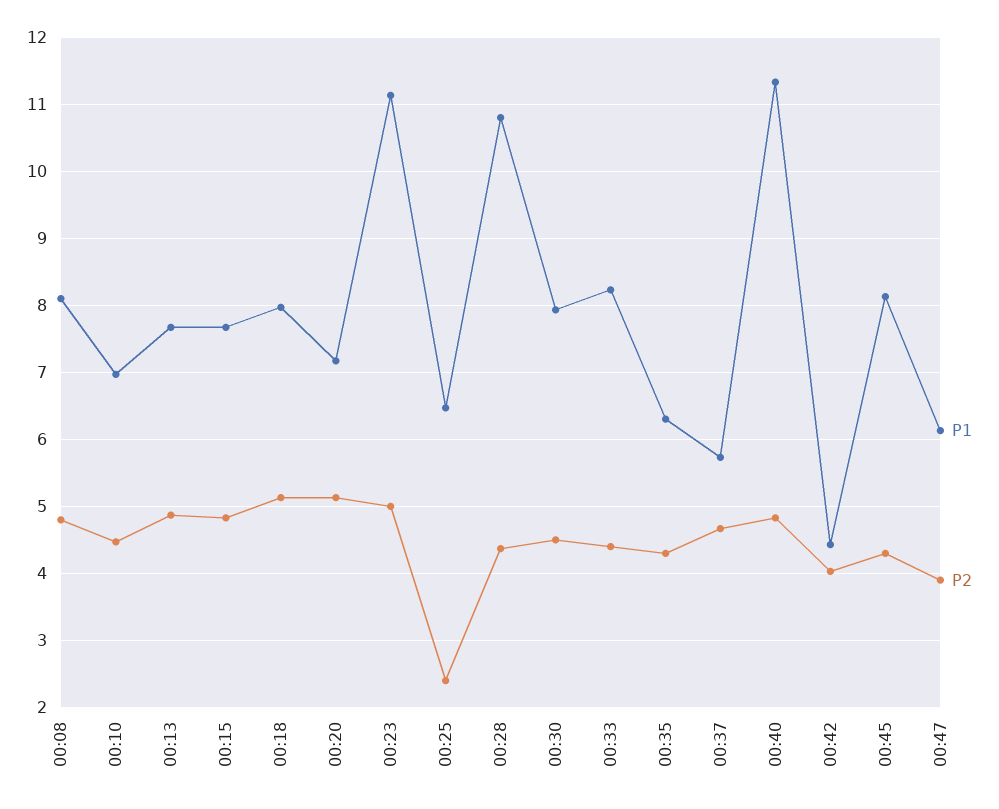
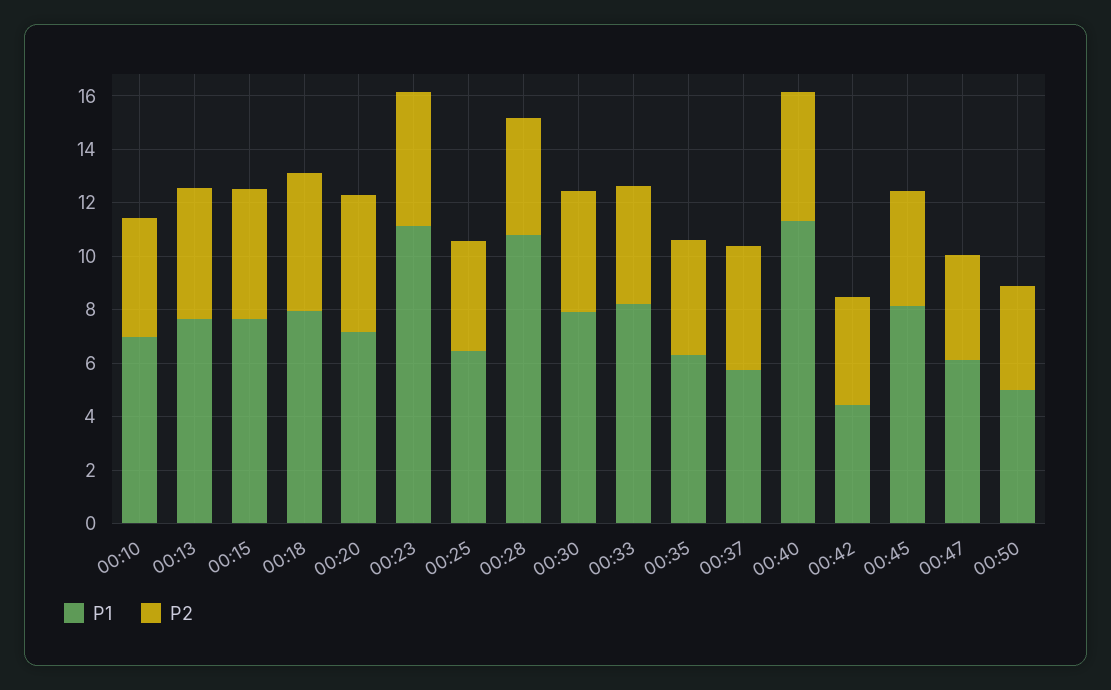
P1, 00:08: 8.1 -> none
P2, 00:08: 4.8 -> none
P2, 00:25: 2.4 -> 4
P1, 00:50: none -> 5
P2, 00:50: none -> 4

